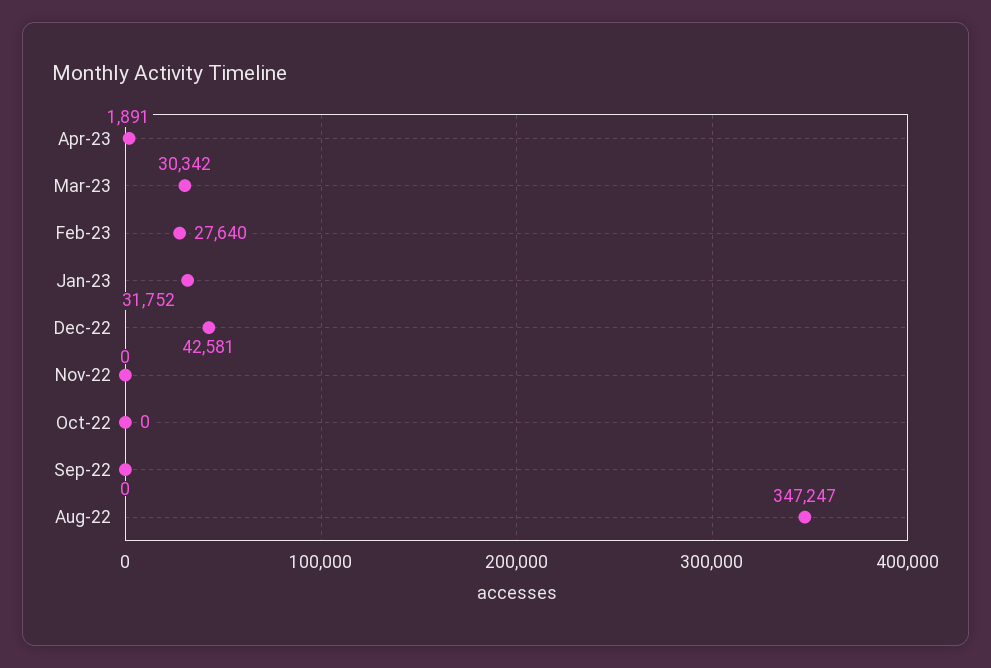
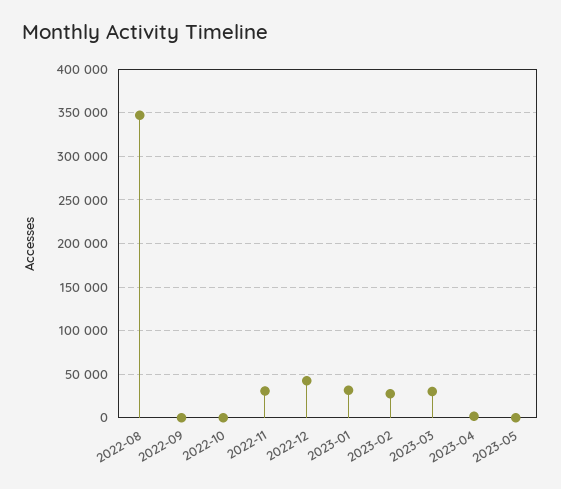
Nov-22: 0 -> 30000
2023-05: none -> 0

